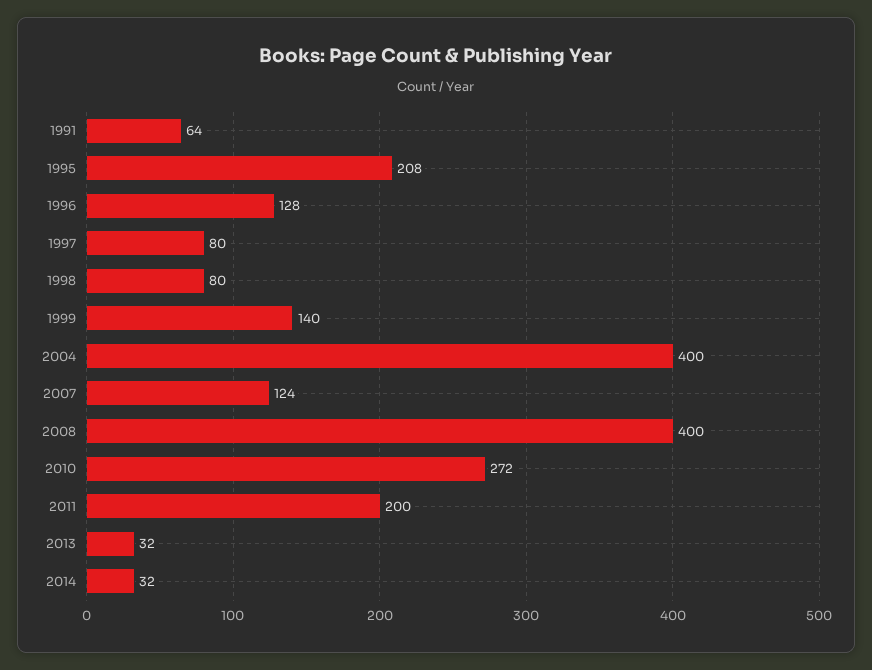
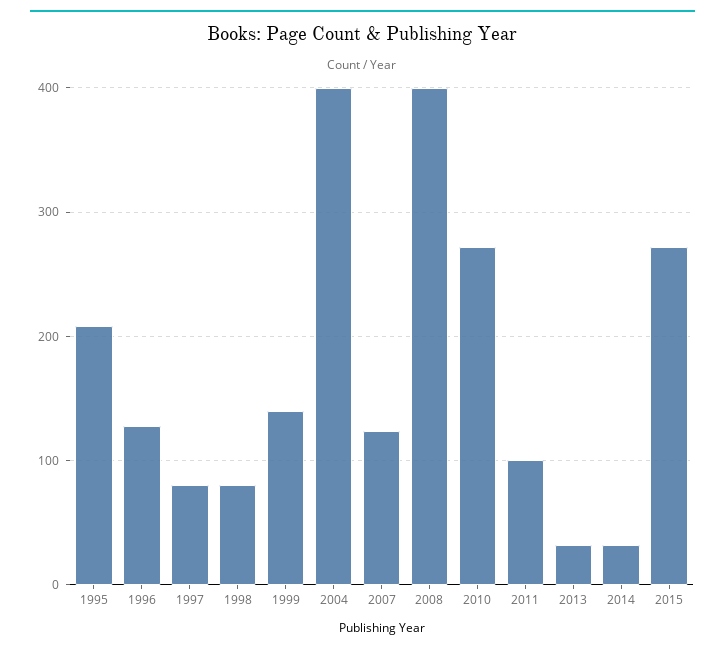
1991: 64 -> none
2011: 200 -> 100
2015: none -> 270

